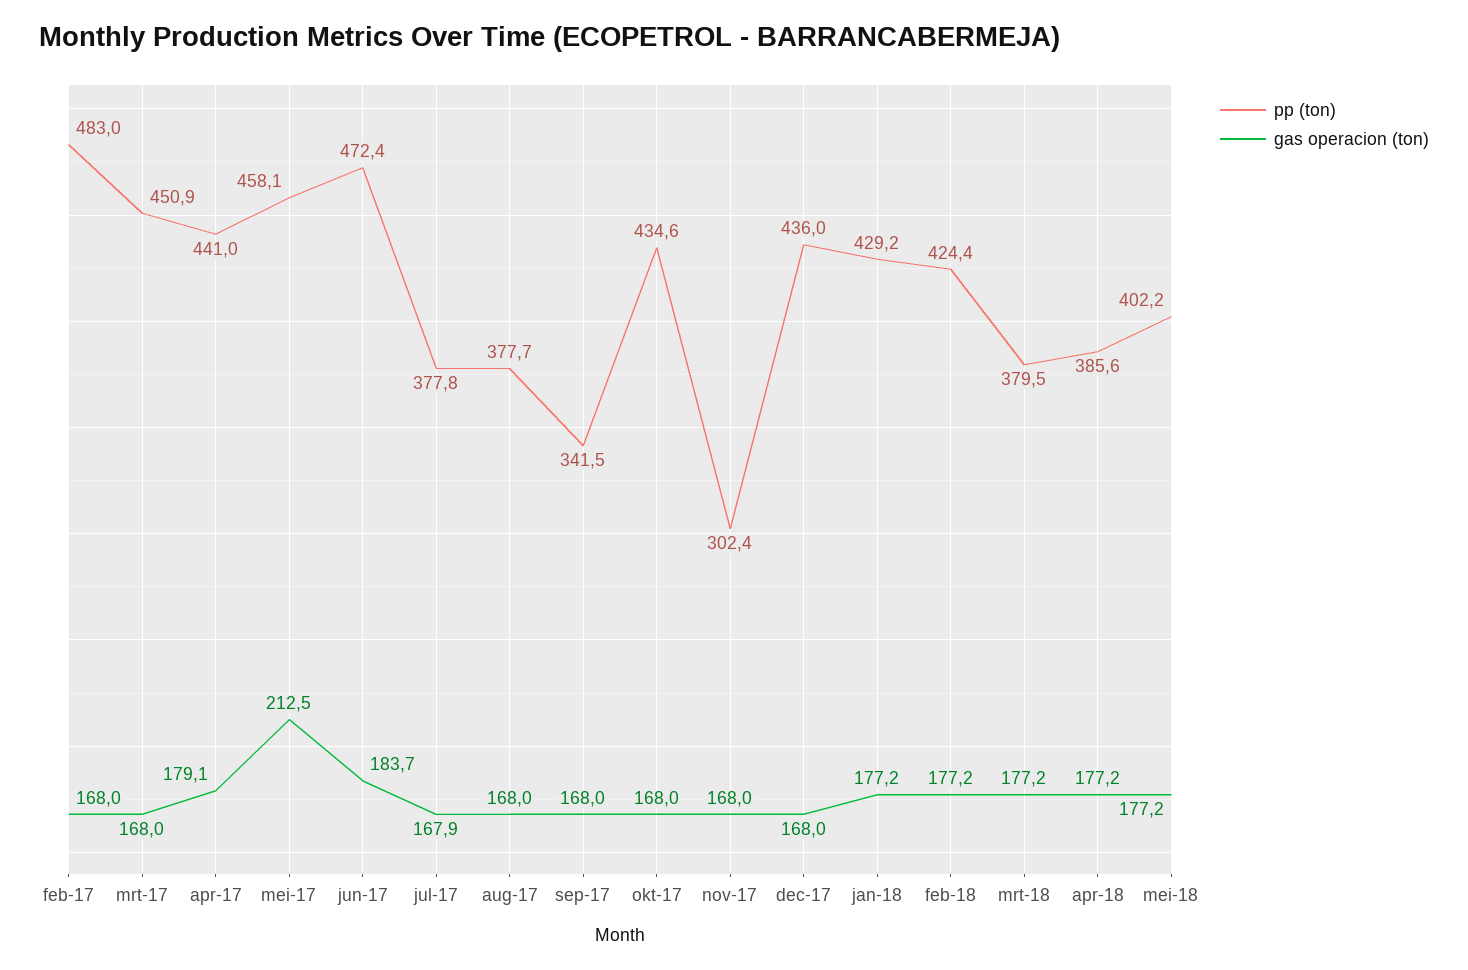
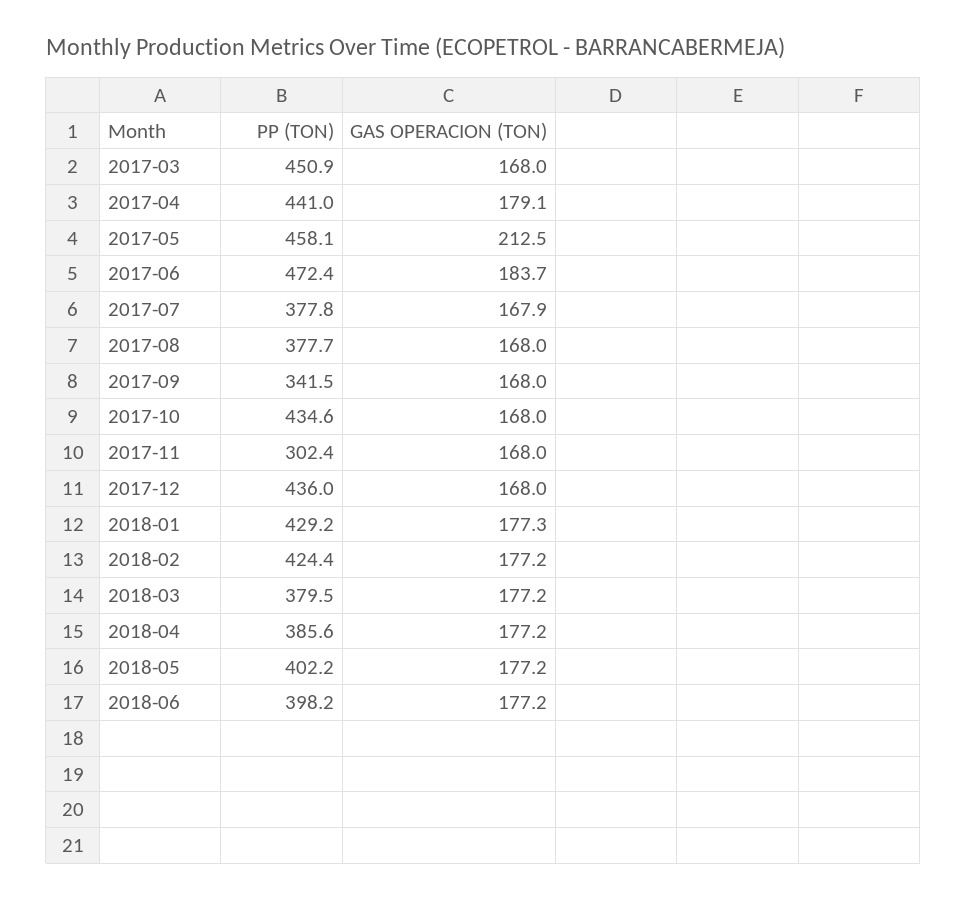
pp (ton), feb-17: 483 -> none
gas operacion (ton), feb-17: 168 -> none
gas operacion (ton), jan-18: 177.2 -> 177.3
pp (ton), 2018-06: none -> 398.2
gas operacion (ton), 2018-06: none -> 177.2

